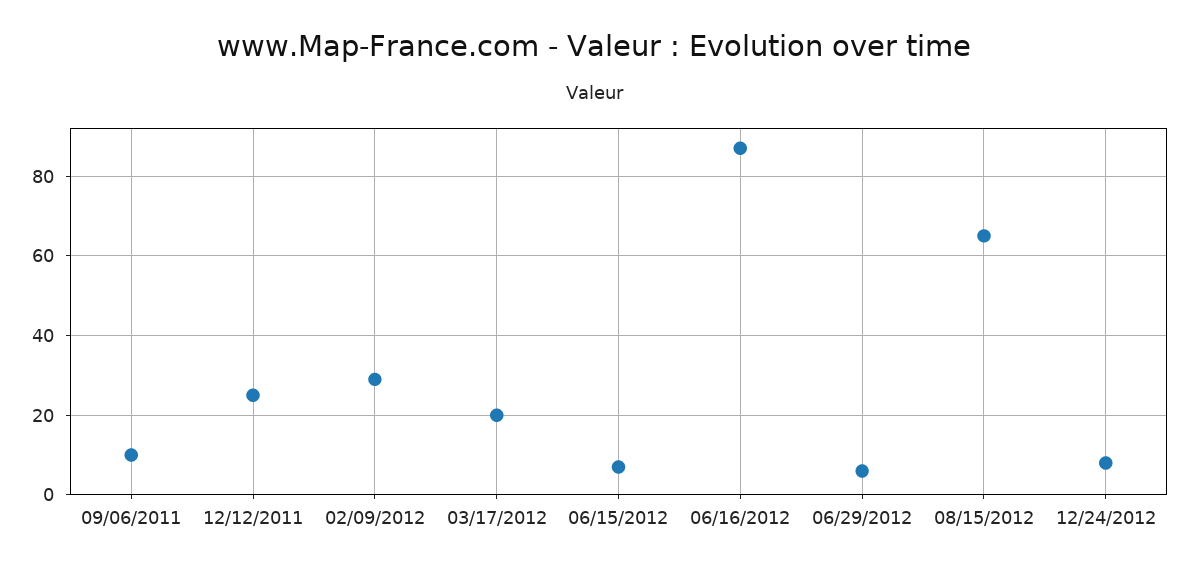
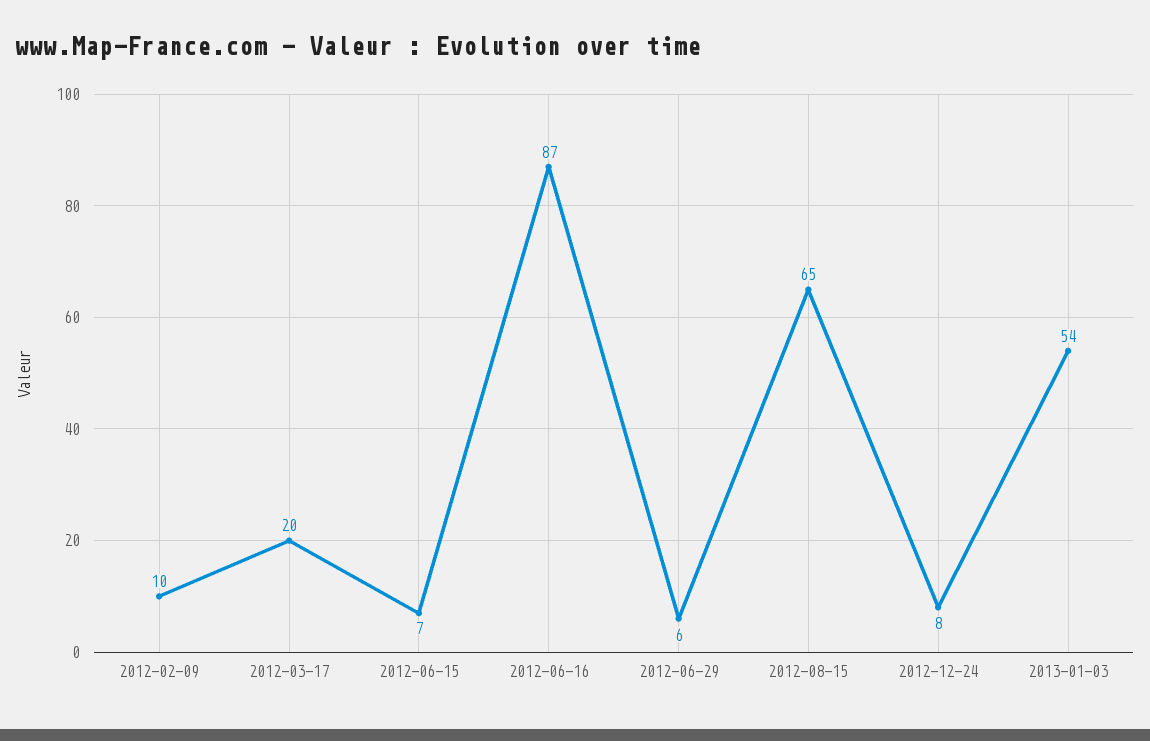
09/06/2011: 10 -> none
12/12/2011: 25 -> none
02/09/2012: 30 -> 10
2013-01-03: none -> 54

